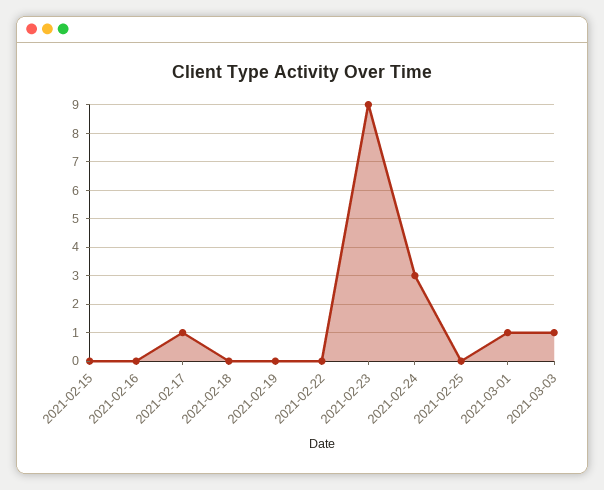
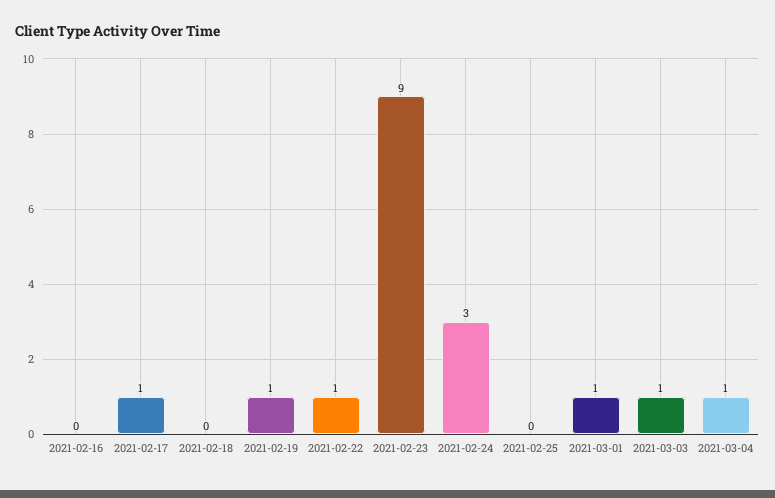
2021-02-15: 0 -> none
2021-02-19: 0 -> 1
2021-02-22: 0 -> 1
2021-03-04: none -> 1

